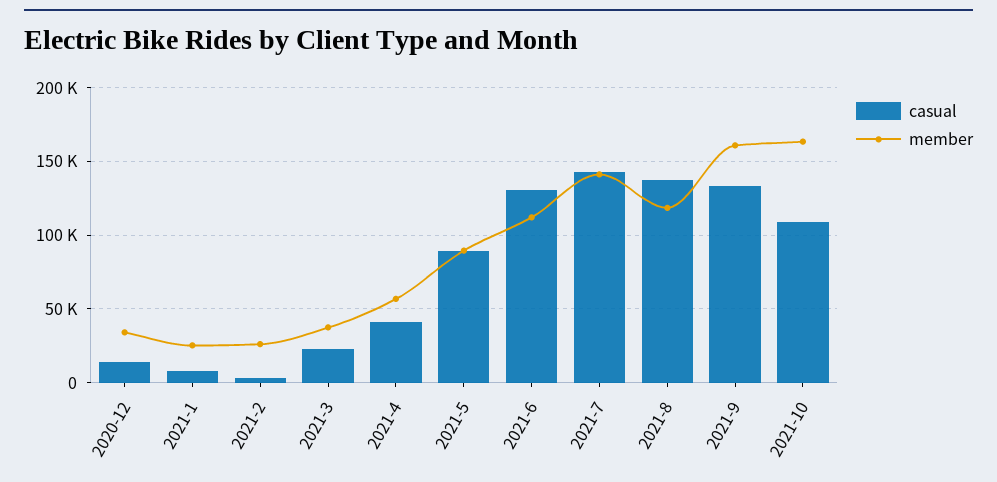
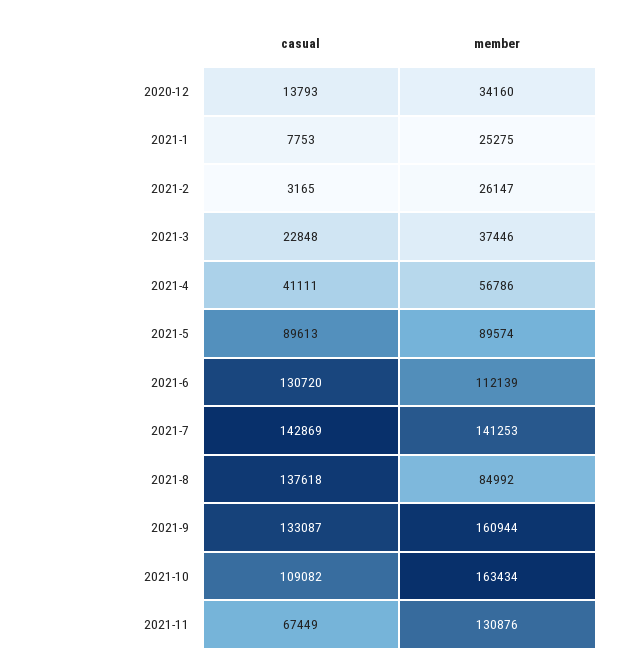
member, 2021-8: 120000 -> 84992
casual, 2021-11: none -> 67449
member, 2021-11: none -> 130876

